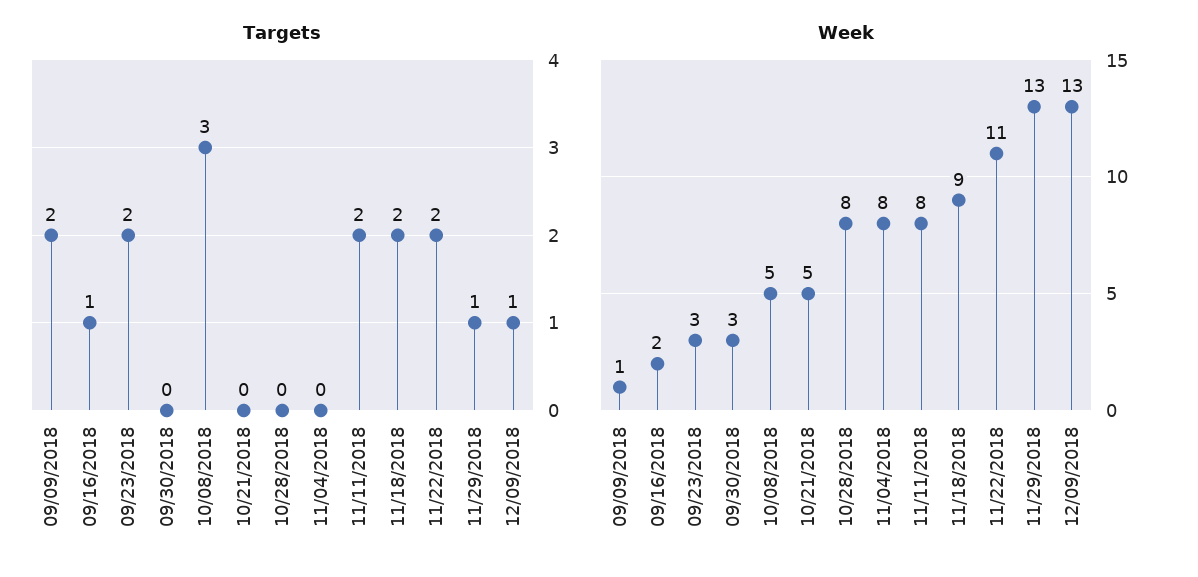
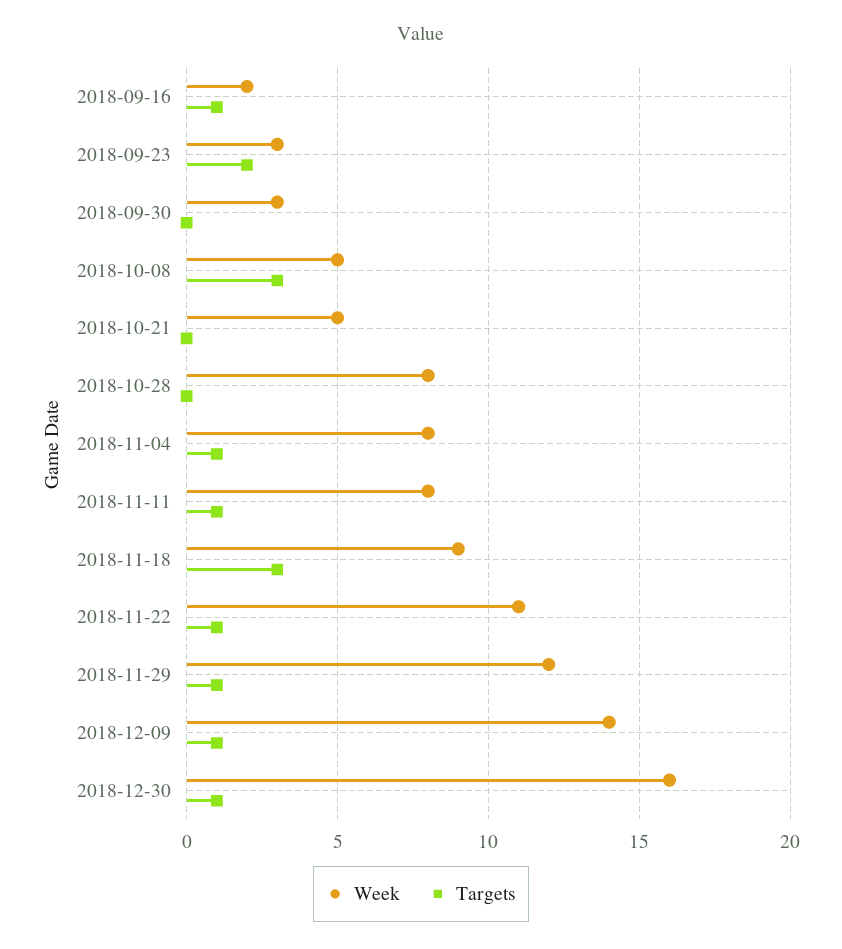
Targets, 09/09/2018: 2 -> none
Targets, 11/04/2018: 0 -> 1
Targets, 11/11/2018: 2 -> 1
Targets, 11/18/2018: 2 -> 3
Targets, 11/22/2018: 2 -> 1
Week, 09/09/2018: 1 -> none
Week, 11/29/2018: 13 -> 12
Week, 12/09/2018: 13 -> 14
Week, 2018-12-30: none -> 16
Targets, 2018-12-30: none -> 1

